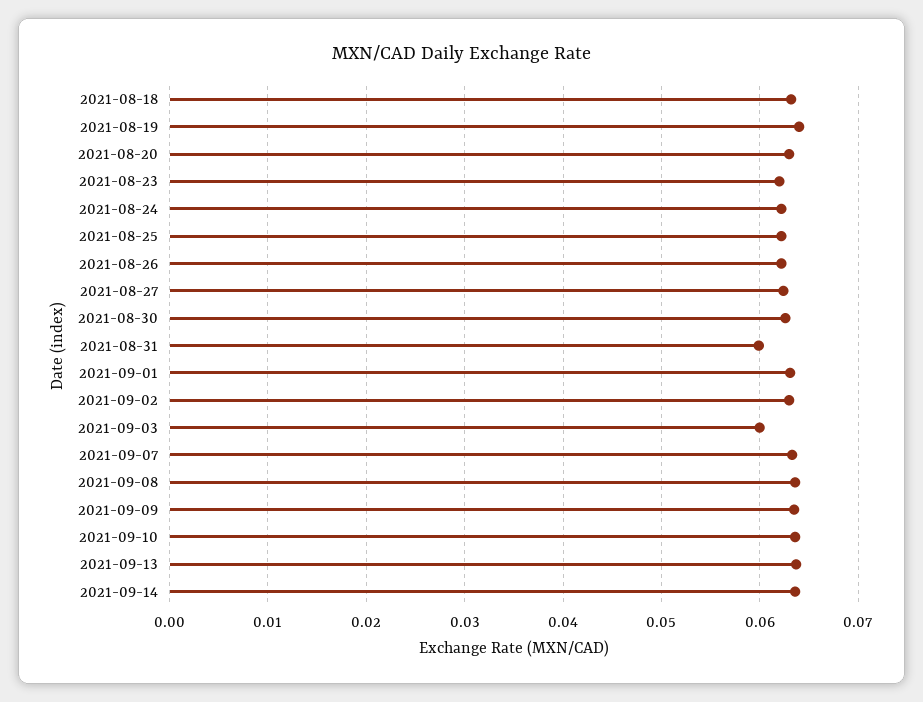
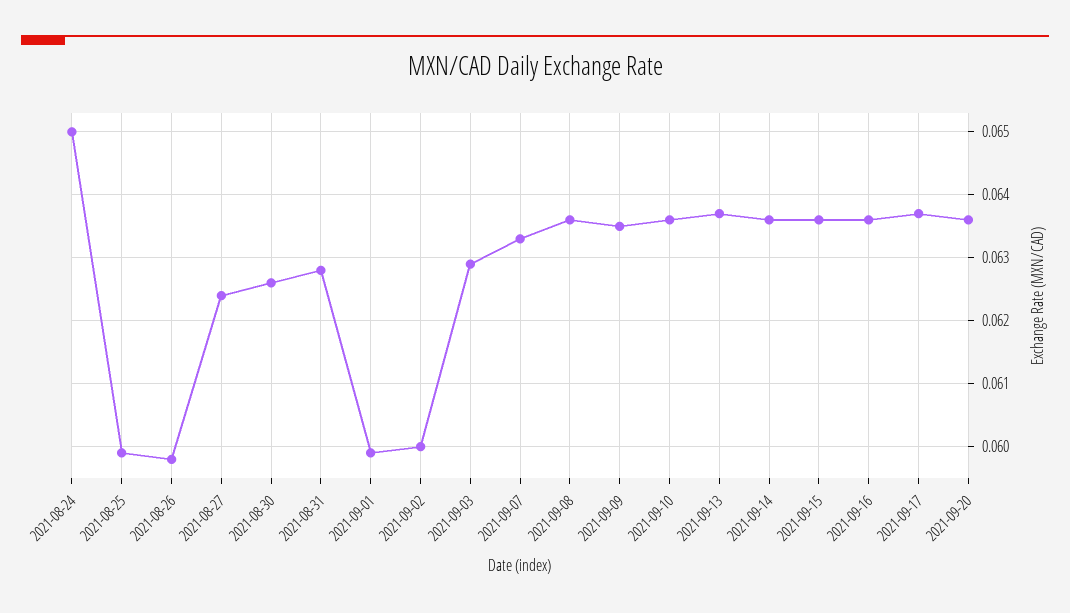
2021-08-18: 0.063 -> none
2021-08-19: 0.064 -> none
2021-08-20: 0.063 -> none
2021-08-23: 0.062 -> none
2021-08-24: 0.062 -> 0.065
2021-08-25: 0.062 -> 0.0599
2021-08-26: 0.062 -> 0.0598
2021-08-31: 0.06 -> 0.0628
2021-09-01: 0.063 -> 0.0599
2021-09-02: 0.063 -> 0.06
2021-09-03: 0.06 -> 0.0629
2021-09-15: none -> 0.0636
2021-09-16: none -> 0.0636
2021-09-17: none -> 0.0637
2021-09-20: none -> 0.0636

